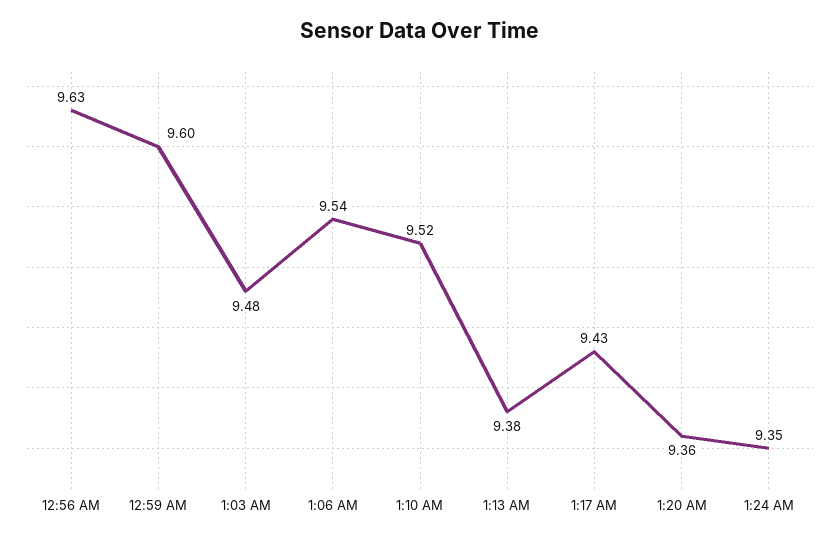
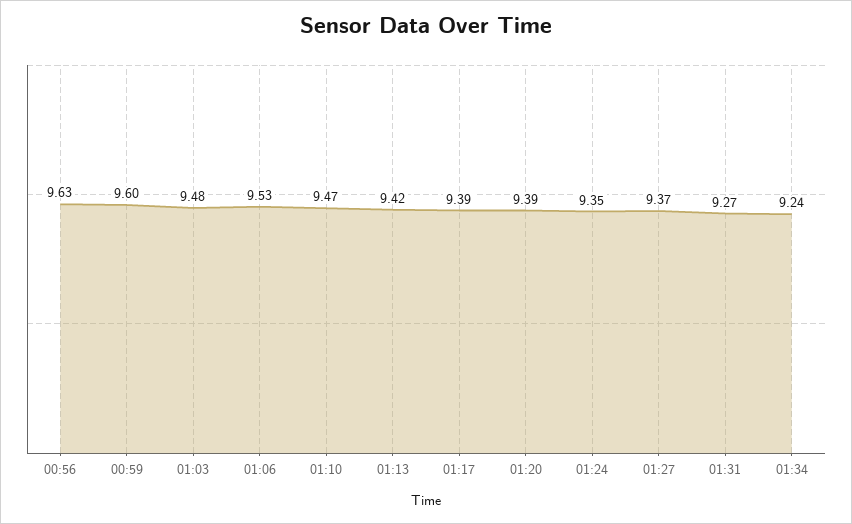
1:06 AM: 9.54 -> 9.53
1:10 AM: 9.52 -> 9.47
1:13 AM: 9.38 -> 9.42
1:17 AM: 9.43 -> 9.39
1:20 AM: 9.36 -> 9.39
01:27: none -> 9.37
01:31: none -> 9.27
01:34: none -> 9.24

